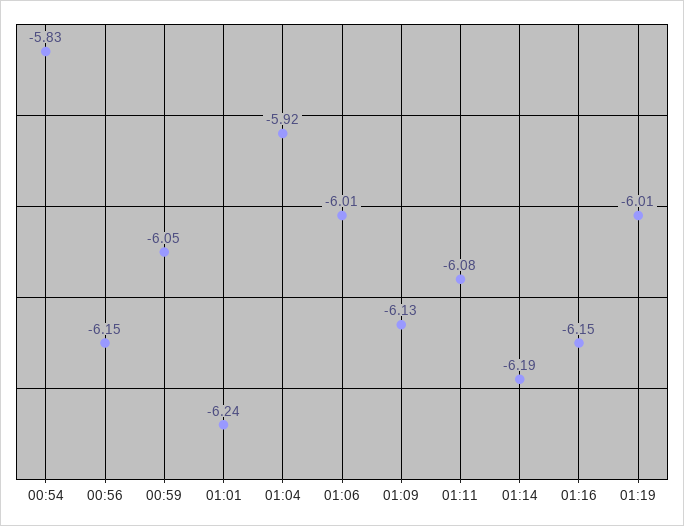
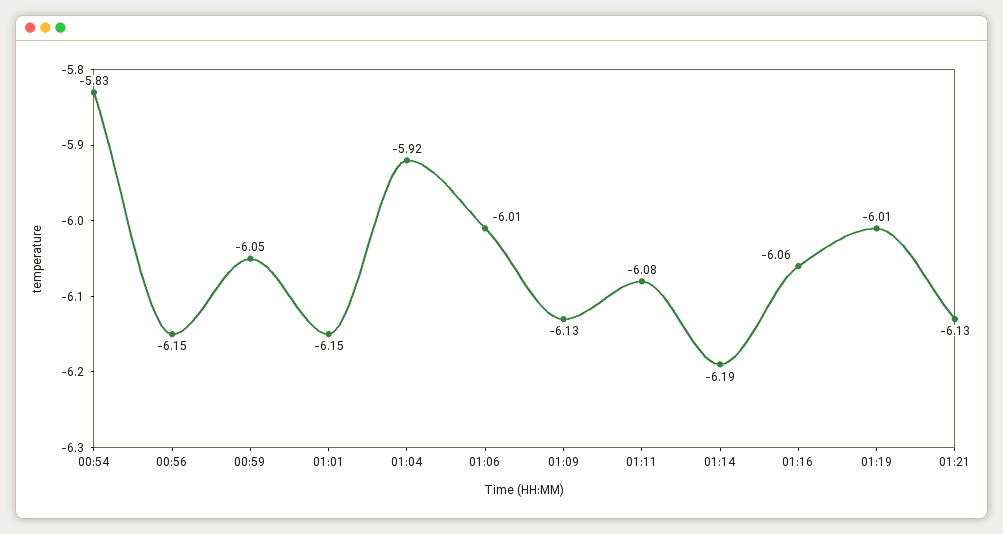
01:01: -6.24 -> -6.15
01:16: -6.15 -> -6.06
01:21: none -> -6.13

